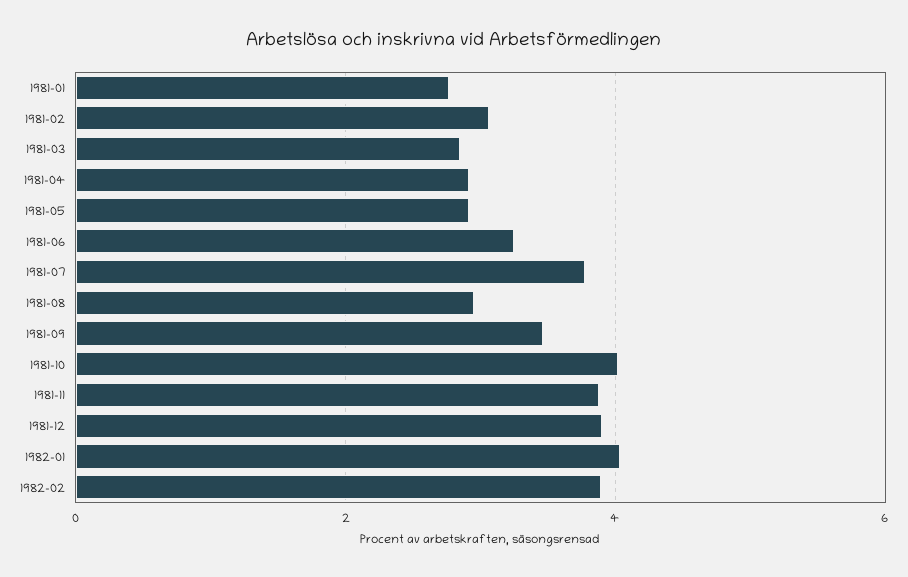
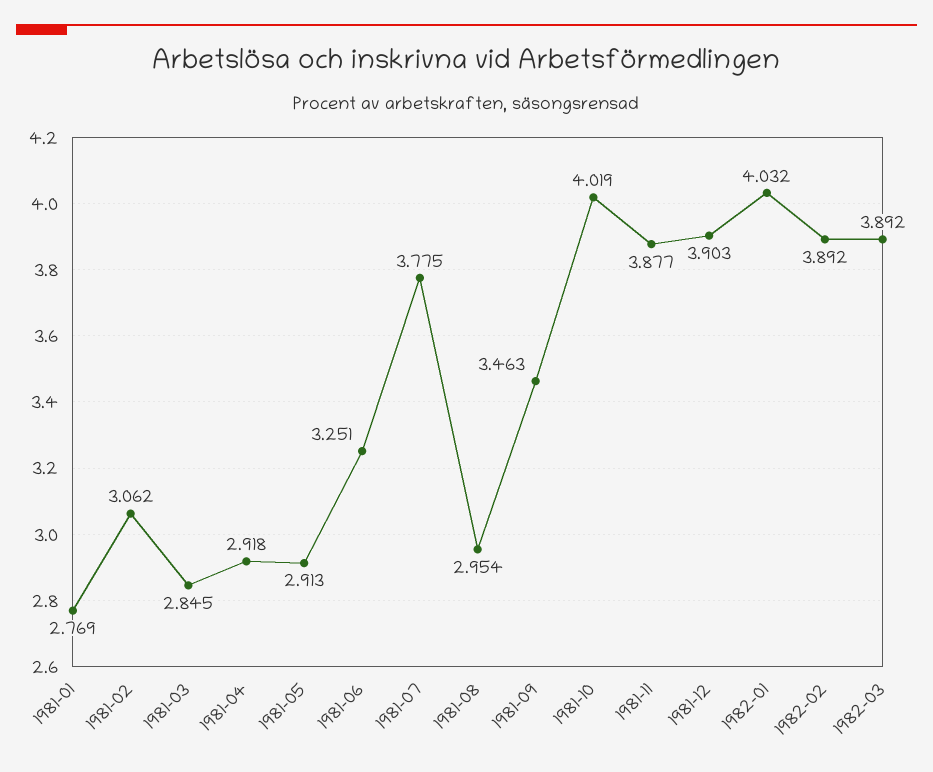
1982-03: none -> 3.892

